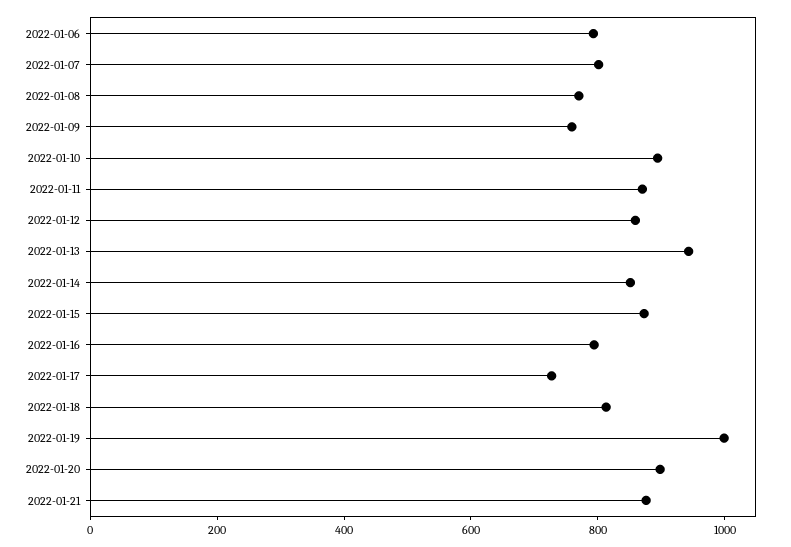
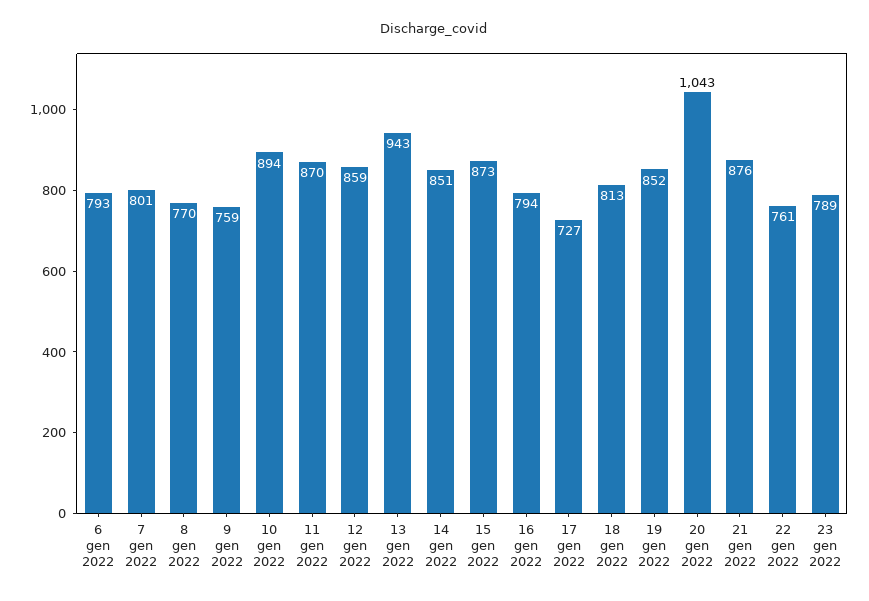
2022-01-19: 1000 -> 852
2022-01-20: 900 -> 1043
22 gen 2022: none -> 761
23 gen 2022: none -> 789

